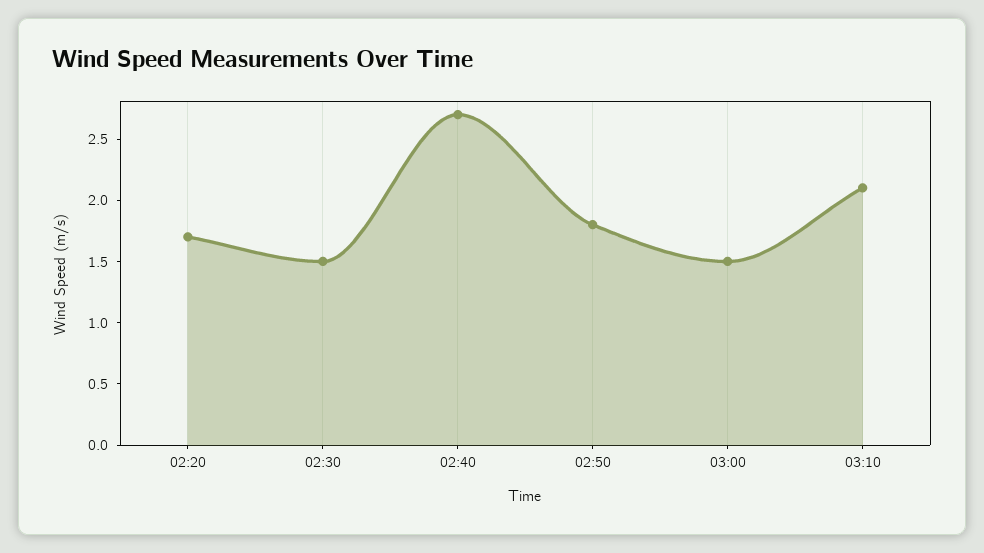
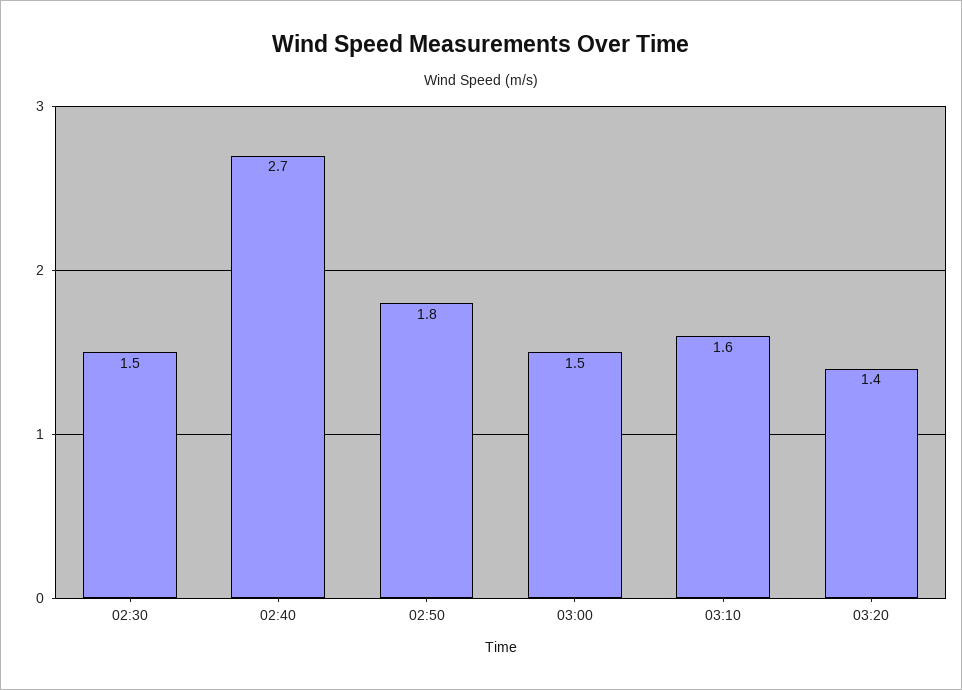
02:20: 1.7 -> none
03:10: 2.1 -> 1.6
03:20: none -> 1.4

